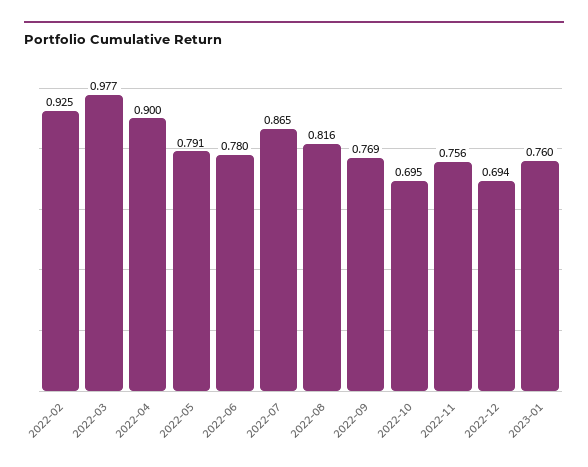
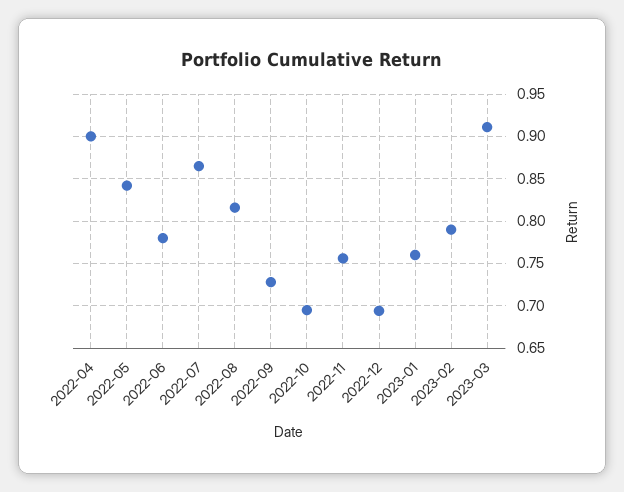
2022-02: 0.925 -> none
2022-03: 0.977 -> none
2022-05: 0.791 -> 0.84
2022-09: 0.769 -> 0.73
2023-02: none -> 0.79
2023-03: none -> 0.91

